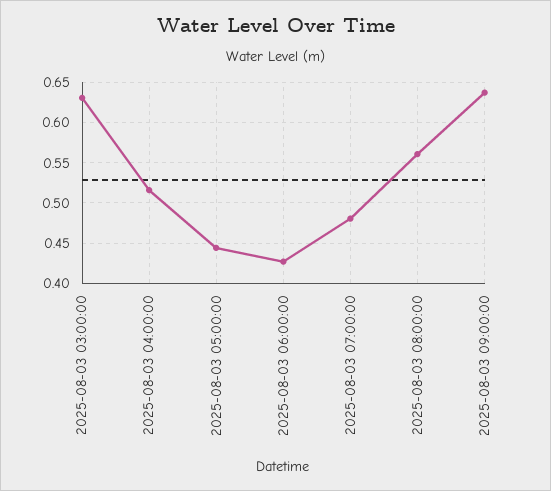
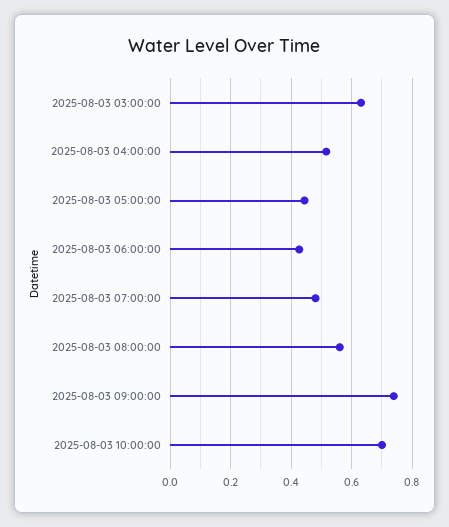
2025-08-03 09:00:00: 0.64 -> 0.74
2025-08-03 10:00:00: none -> 0.7

